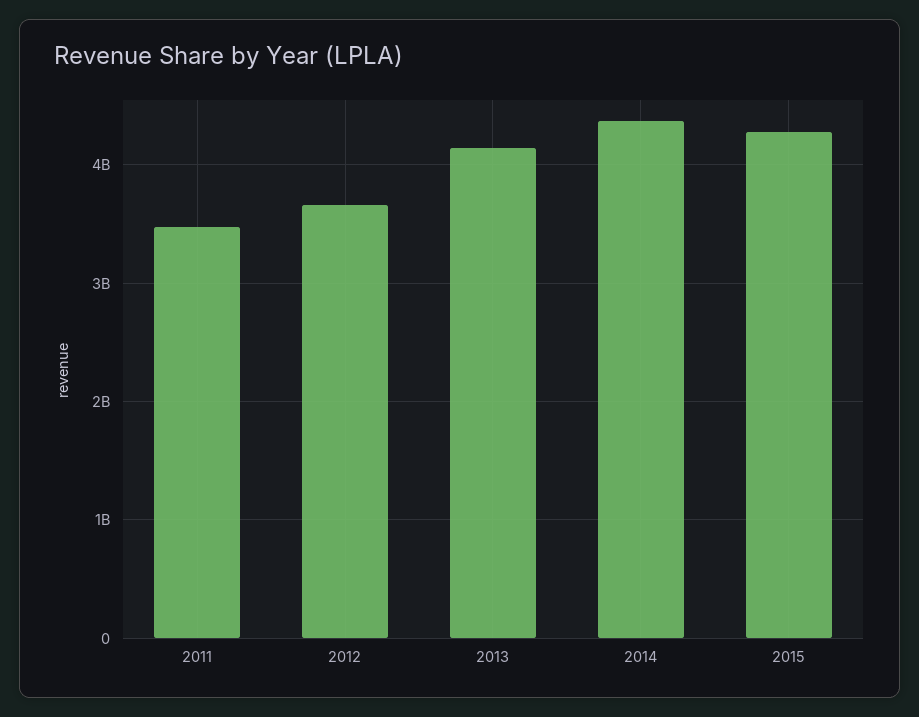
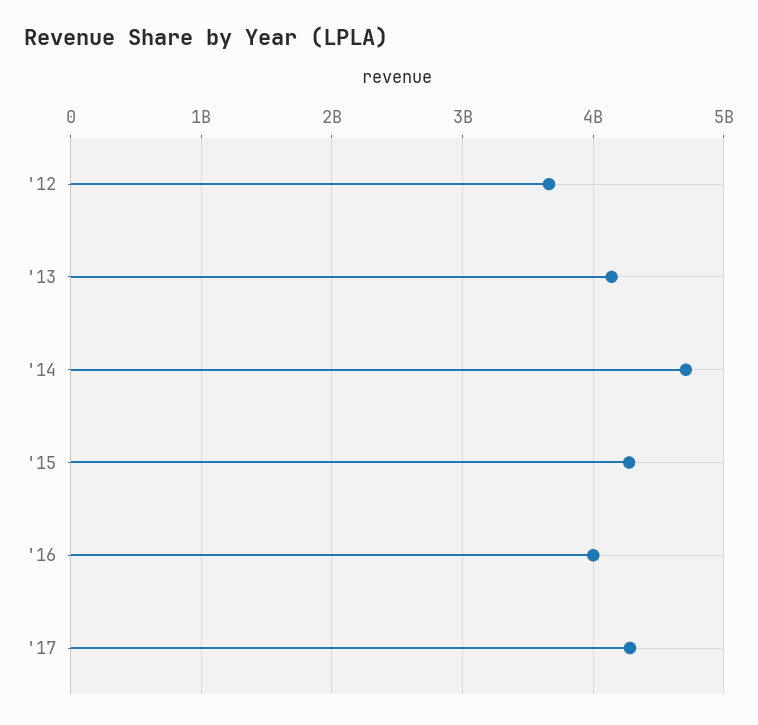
2011: 3500000000 -> none
2014: 4400000000 -> 4700000000
'16: none -> 4000000000
'17: none -> 4300000000

